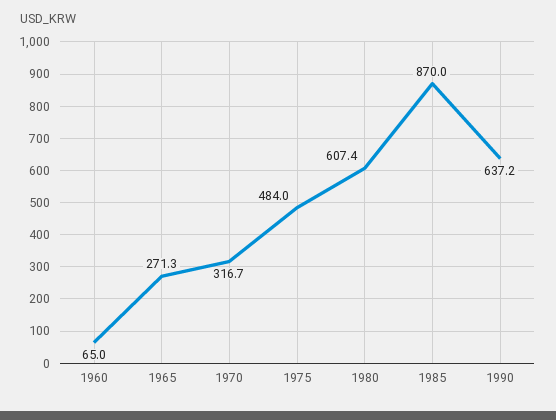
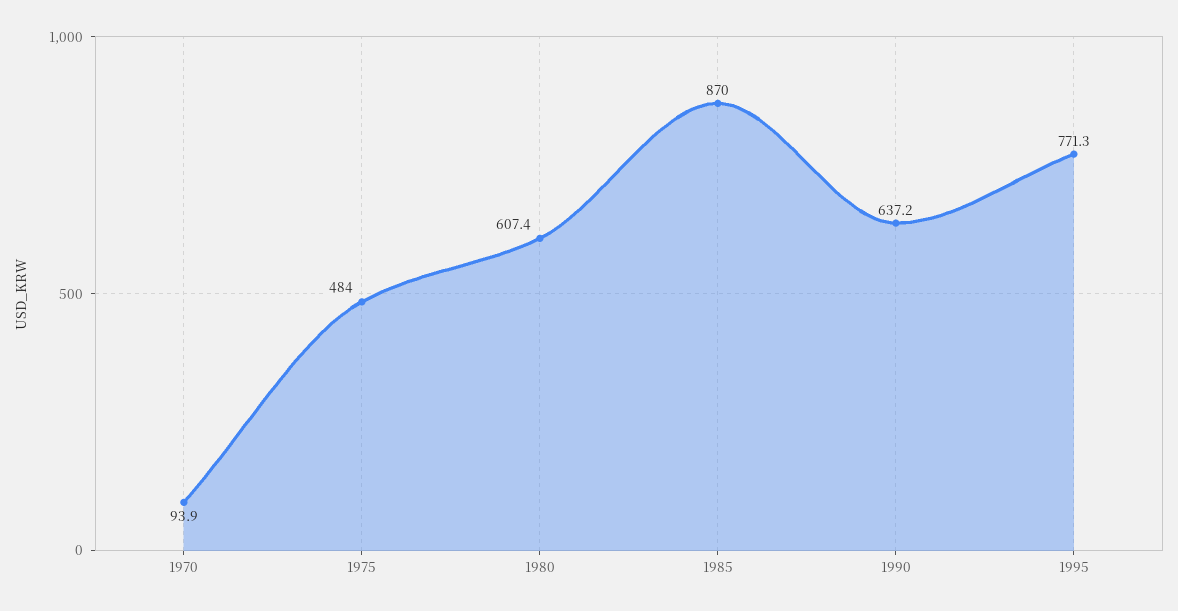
1960: 65 -> none
1965: 271.3 -> none
1970: 316.7 -> 93.9
1995: none -> 771.3

